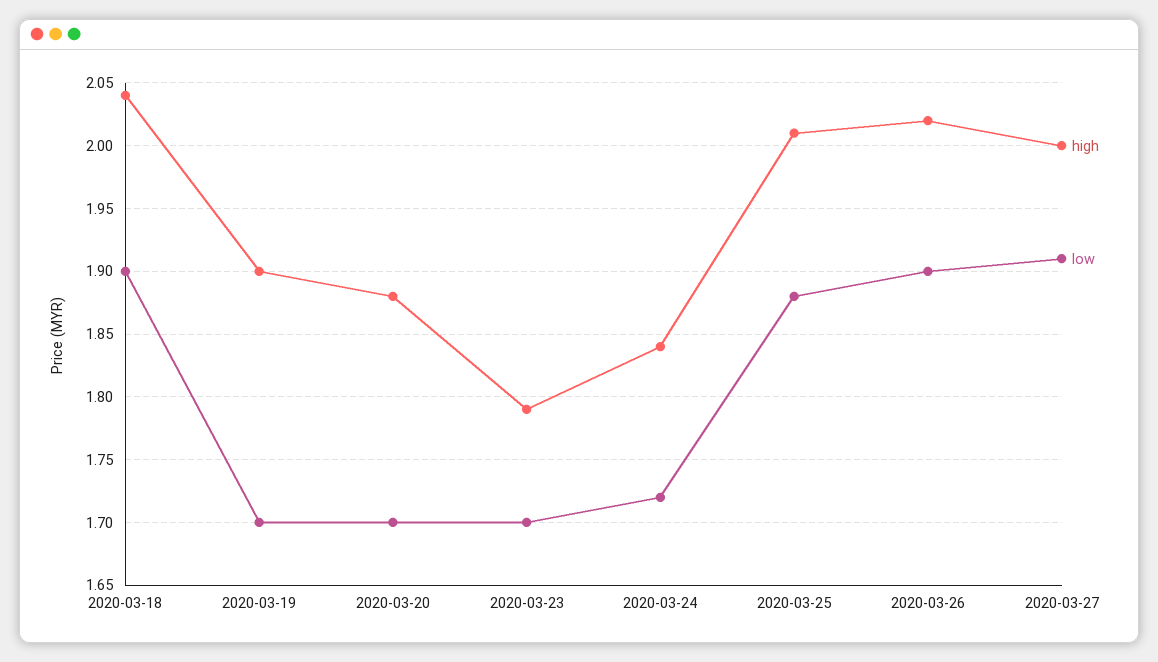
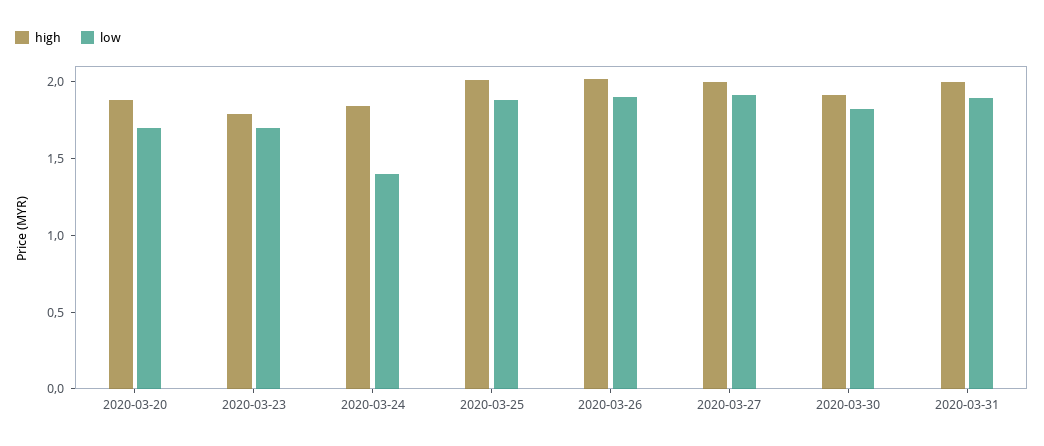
high, 2020-03-18: 2.04 -> none
low, 2020-03-18: 1.9 -> none
high, 2020-03-19: 1.9 -> none
low, 2020-03-19: 1.7 -> none
low, 2020-03-24: 1.72 -> 1.4
high, 2020-03-30: none -> 1.9
low, 2020-03-30: none -> 1.8
high, 2020-03-31: none -> 2
low, 2020-03-31: none -> 1.9

